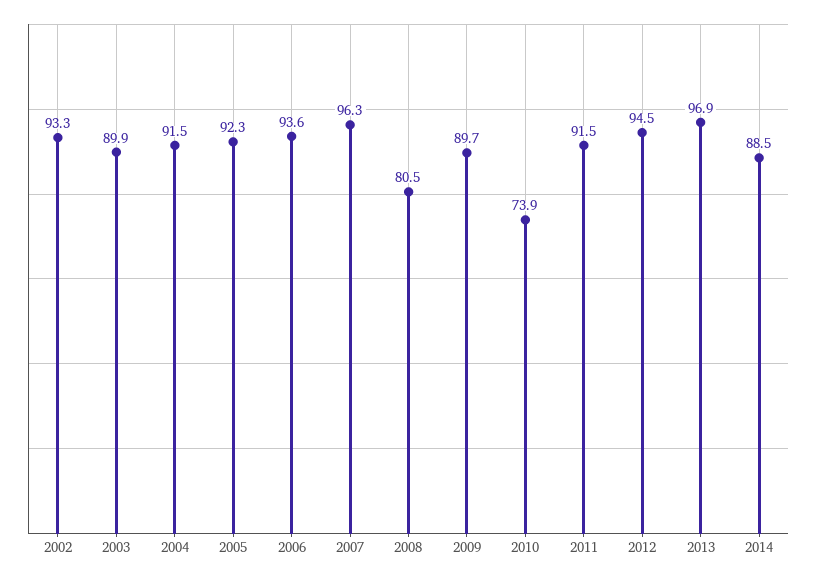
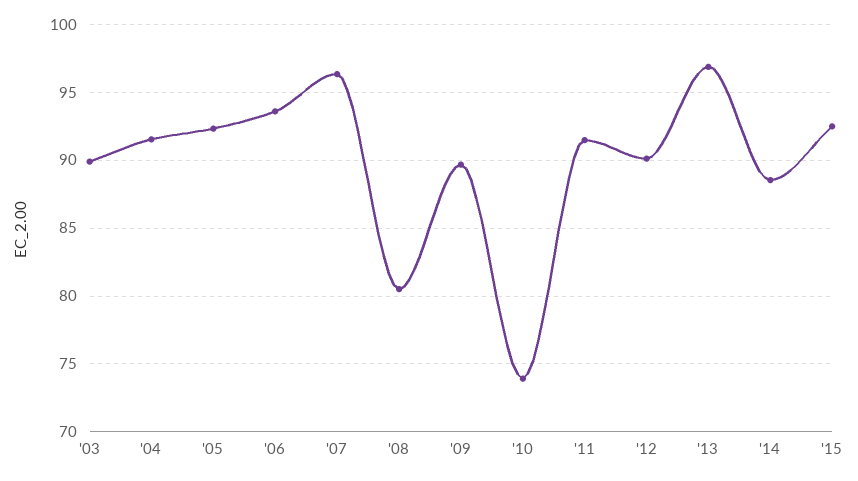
2002: 93.3 -> none
2012: 94.5 -> 90
'15: none -> 92.5

